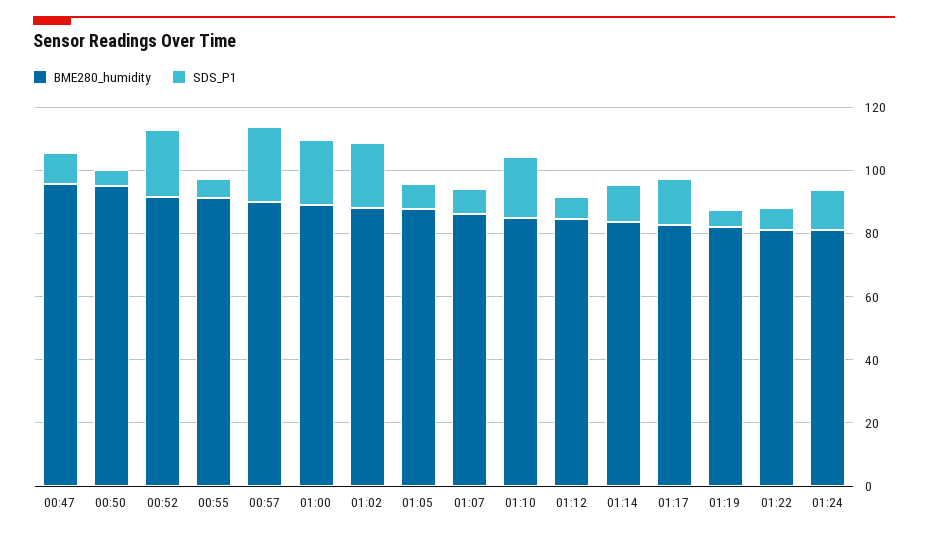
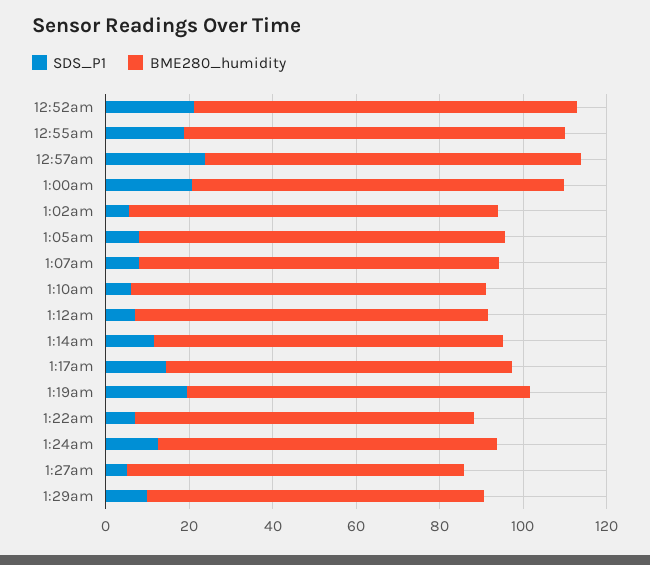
BME280_humidity, 00:47: 95 -> none
SDS_P1, 00:47: 10 -> none
BME280_humidity, 00:50: 95 -> none
SDS_P1, 00:50: 5 -> none
SDS_P1, 00:55: 5 -> 20
SDS_P1, 01:02: 20 -> 5
SDS_P1, 01:10: 20 -> 5
SDS_P1, 01:19: 5 -> 20
SDS_P1, 1:27am: none -> 5
BME280_humidity, 1:27am: none -> 80
SDS_P1, 1:29am: none -> 10
BME280_humidity, 1:29am: none -> 80

